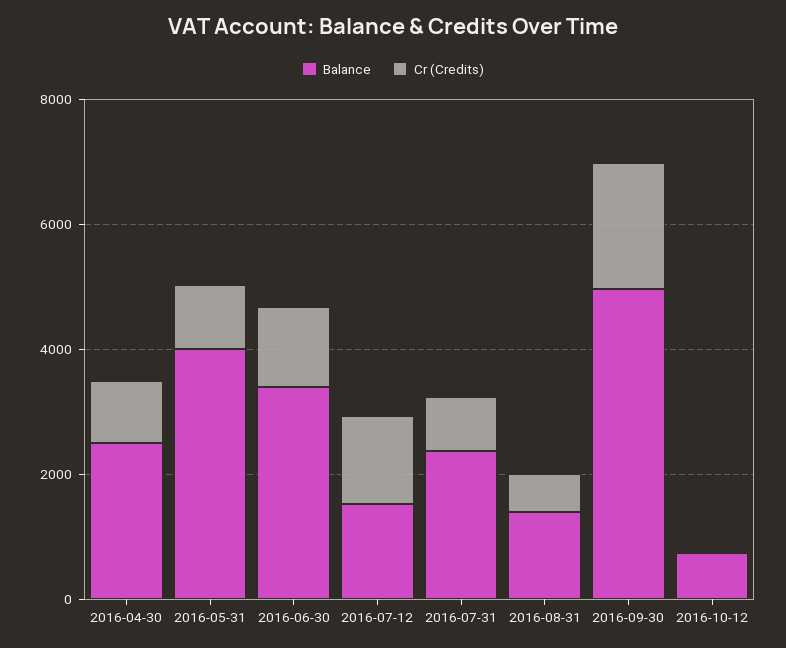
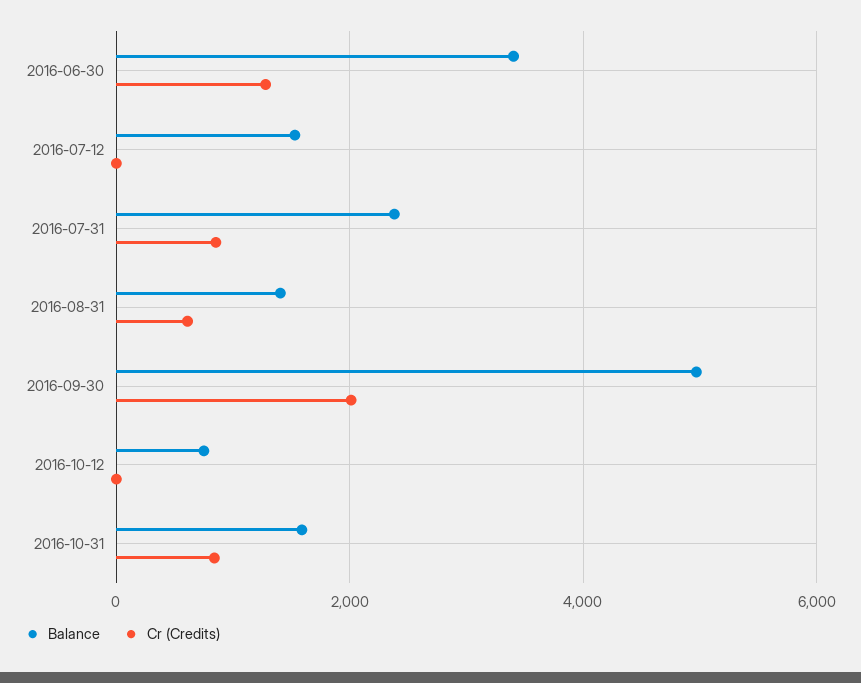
Balance, 2016-04-30: 2500 -> none
Cr (Credits), 2016-04-30: 1000 -> none
Balance, 2016-05-31: 4000 -> none
Cr (Credits), 2016-05-31: 1000 -> none
Cr (Credits), 2016-07-12: 1500 -> 0
Balance, 2016-10-31: none -> 1600
Cr (Credits), 2016-10-31: none -> 800

